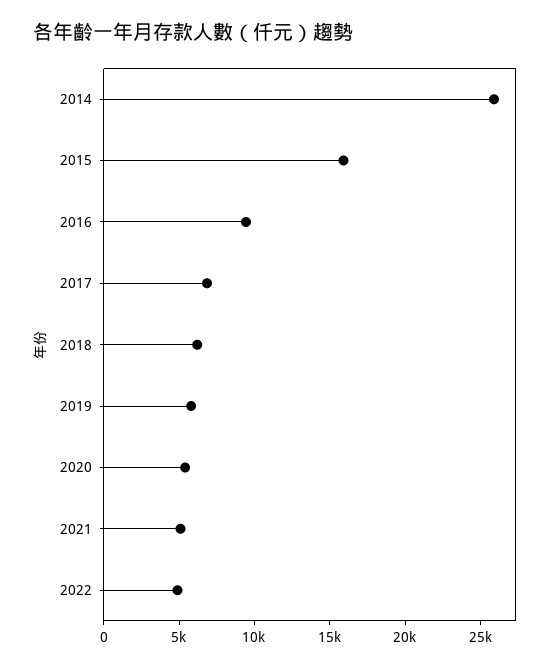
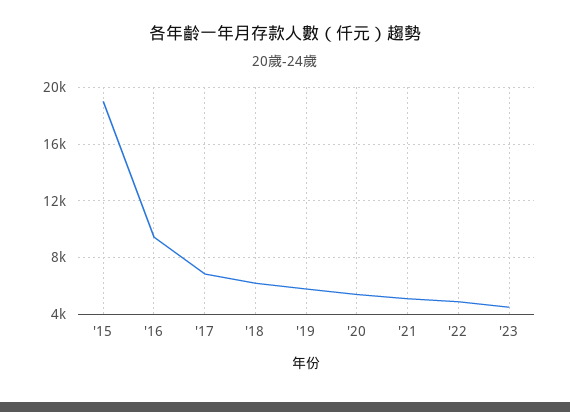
2014: 26000 -> none
2015: 16000 -> 19000
'23: none -> 4500

